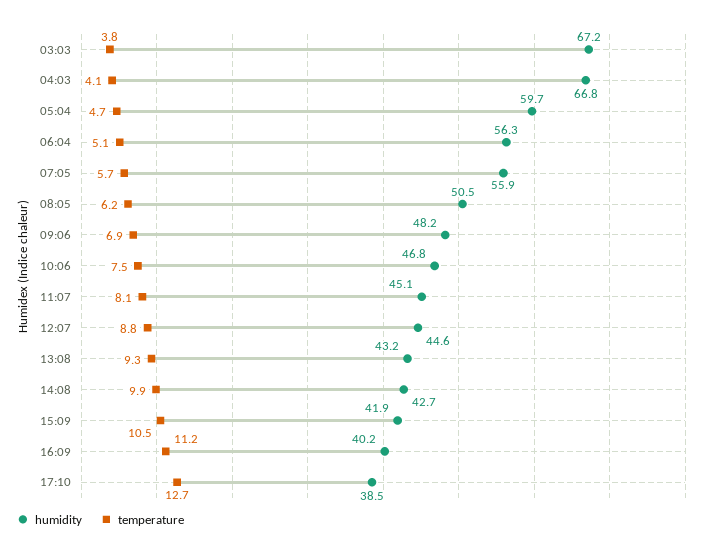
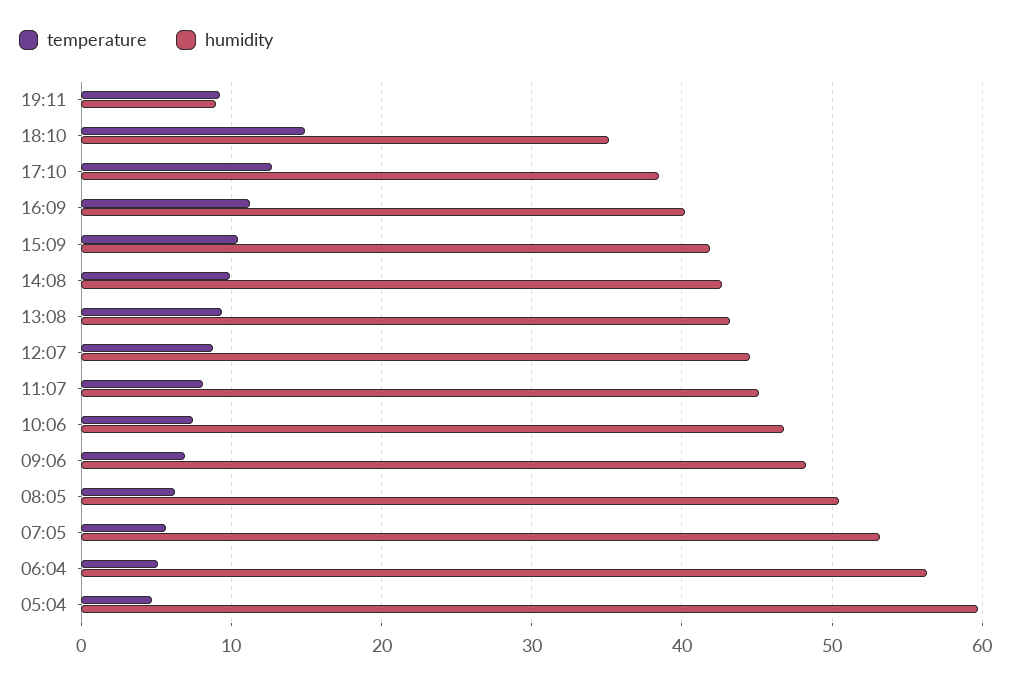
humidity, 03:03: 67.2 -> none
temperature, 03:03: 3.8 -> none
humidity, 04:03: 66.8 -> none
temperature, 04:03: 4.1 -> none
humidity, 07:05: 55.9 -> 53
temperature, 19:11: none -> 9
humidity, 19:11: none -> 9
temperature, 18:10: none -> 15
humidity, 18:10: none -> 35

